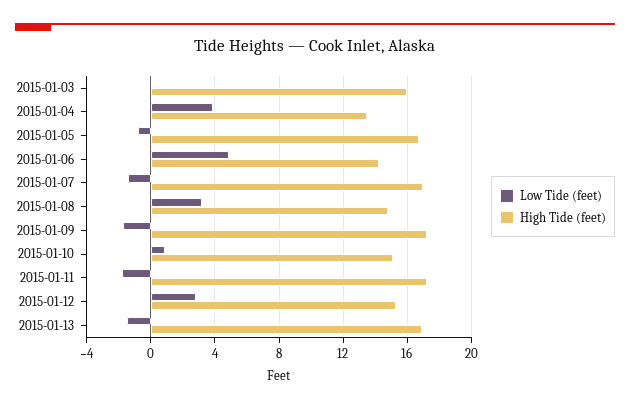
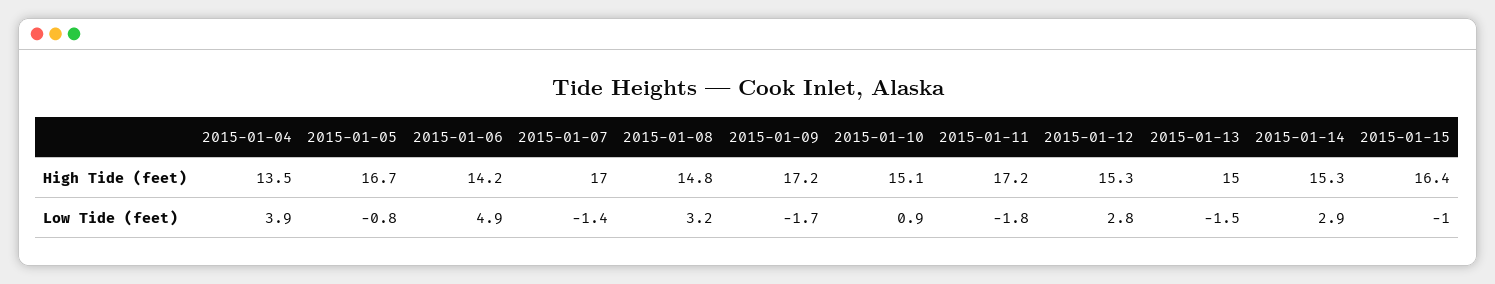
Low Tide (feet), 2015-01-03: 0 -> none
High Tide (feet), 2015-01-03: 16 -> none
High Tide (feet), 2015-01-13: 17 -> 15
High Tide (feet), 2015-01-14: none -> 15.3
High Tide (feet), 2015-01-15: none -> 16.4
Low Tide (feet), 2015-01-14: none -> 2.9
Low Tide (feet), 2015-01-15: none -> -1

